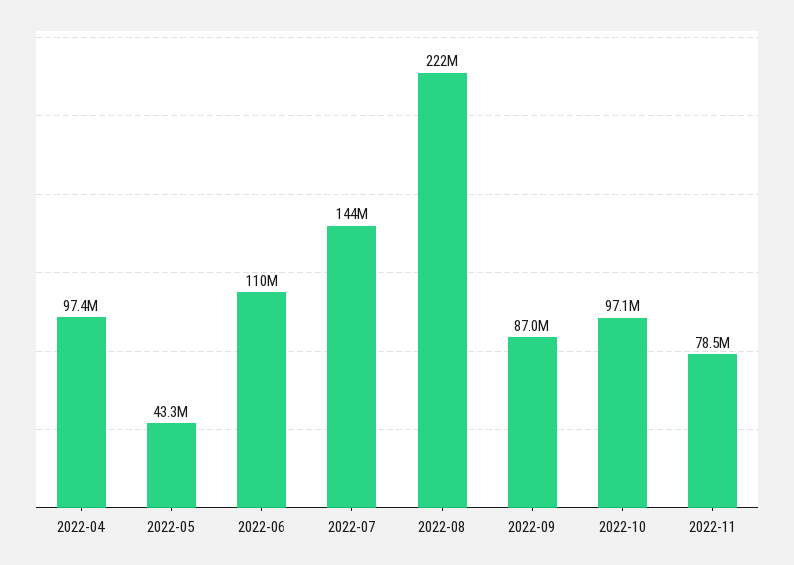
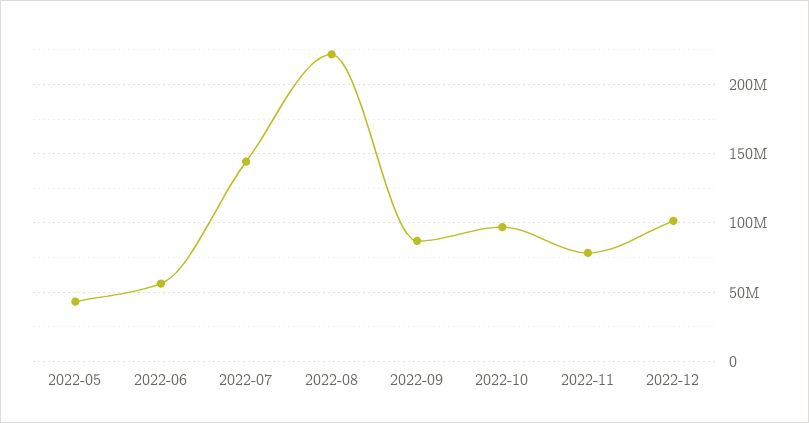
2022-04: 97400000 -> none
2022-06: 110000000 -> 55000000
2022-12: none -> 100000000

